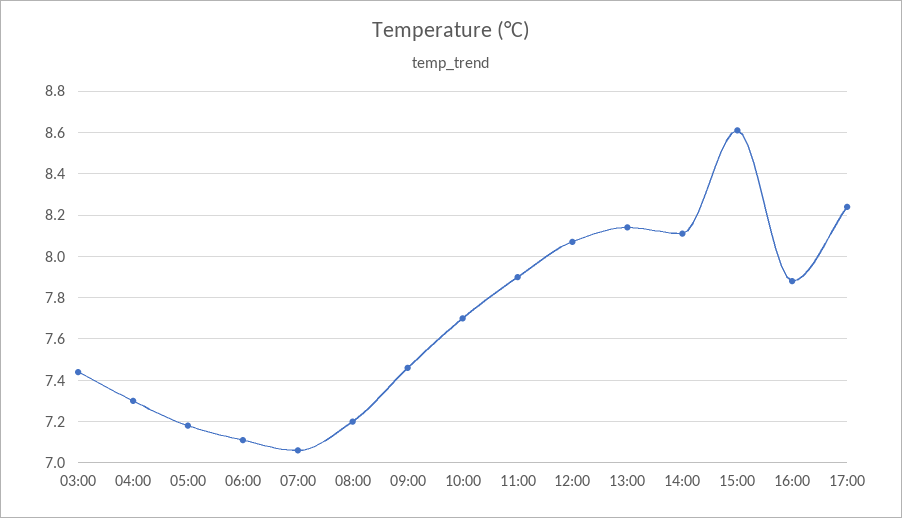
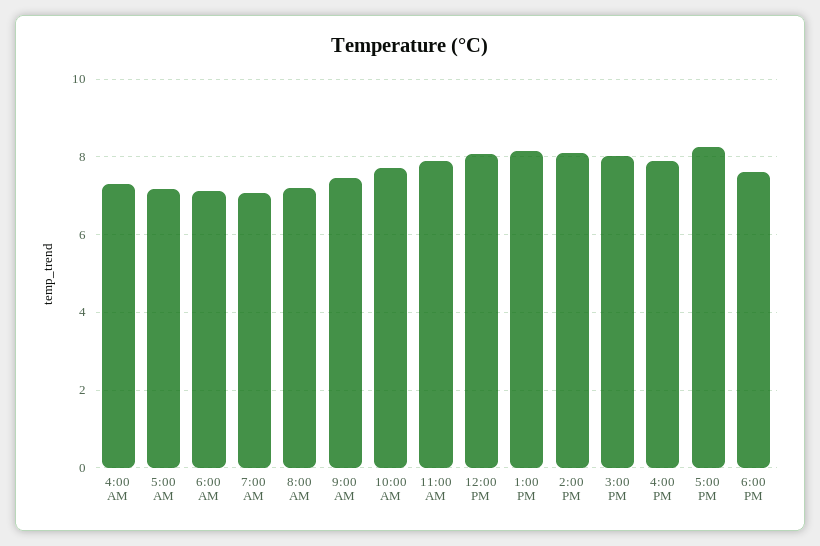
03:00: 7.45 -> none
15:00: 8.6 -> 8
6:00 PM: none -> 7.6

